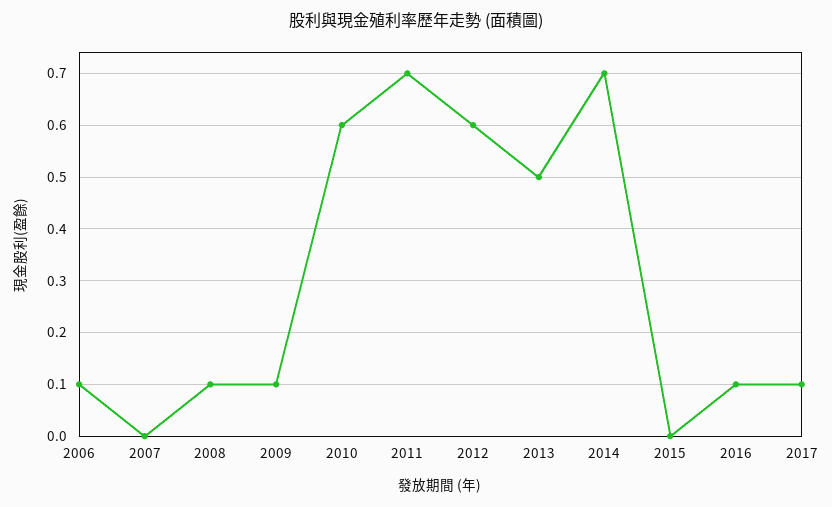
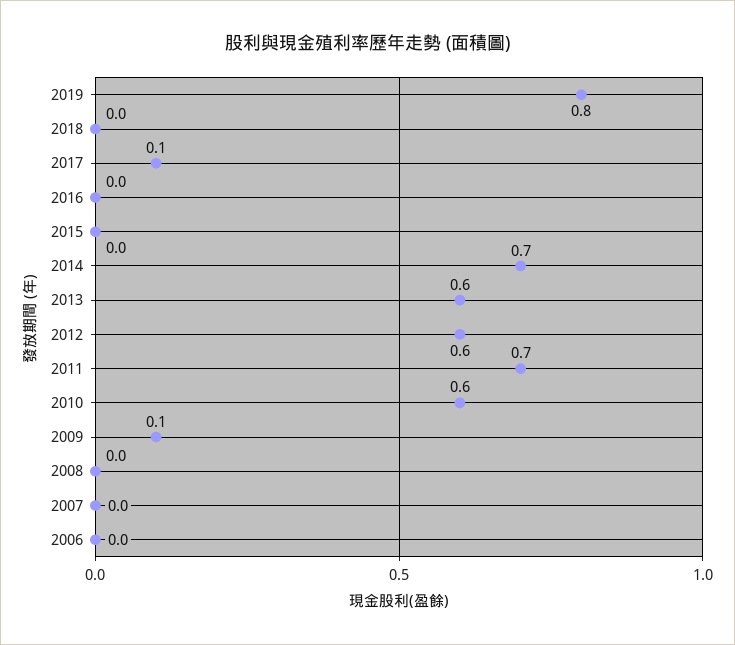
2006: 0.1 -> 0
2008: 0.1 -> 0
2013: 0.5 -> 0.6
2016: 0.1 -> 0
2019: none -> 0.8
2018: none -> 0

